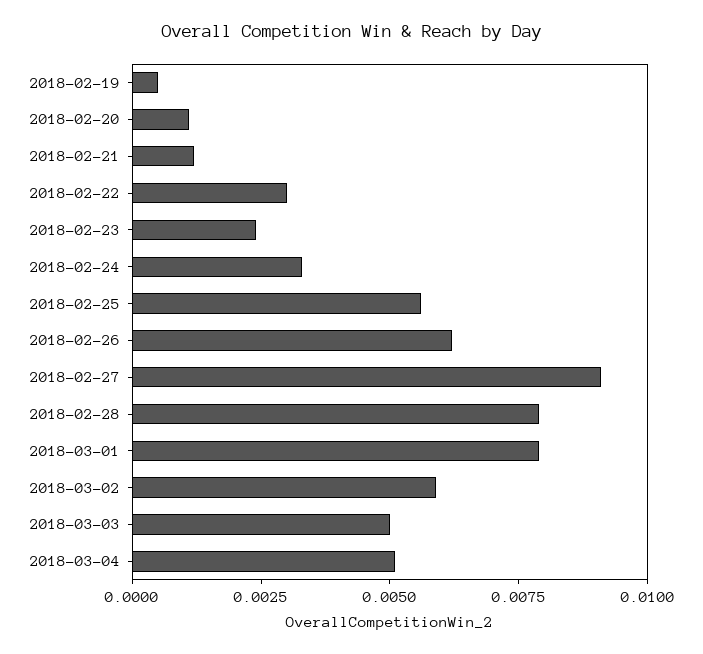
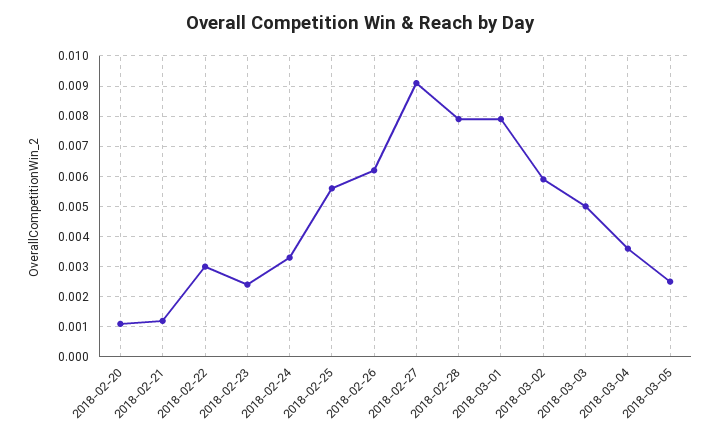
2018-02-19: 0.0005 -> none
2018-03-04: 0.005 -> 0.0035
2018-03-05: none -> 0.0025

